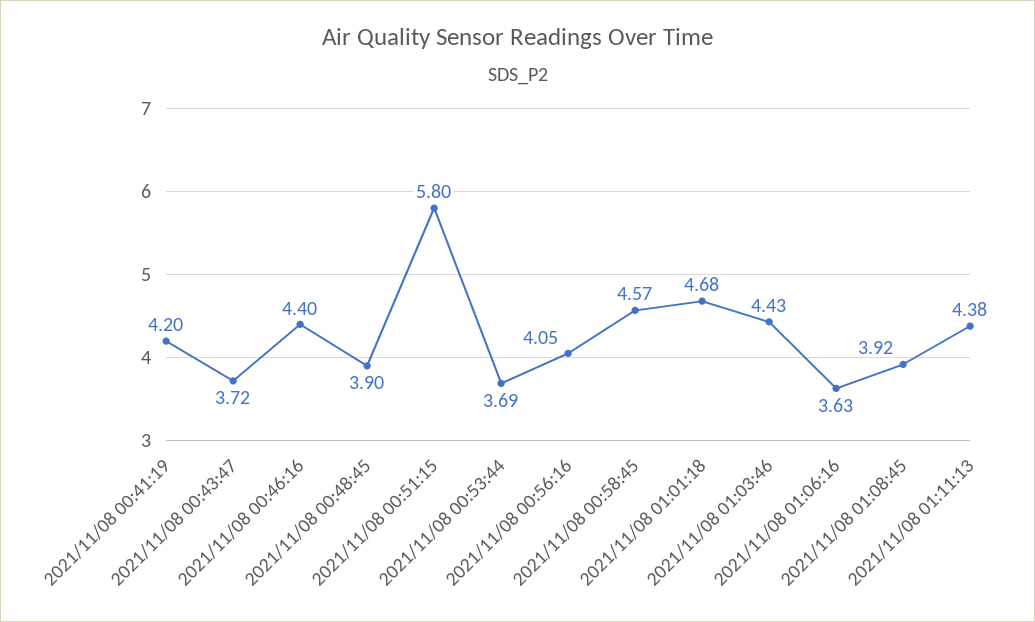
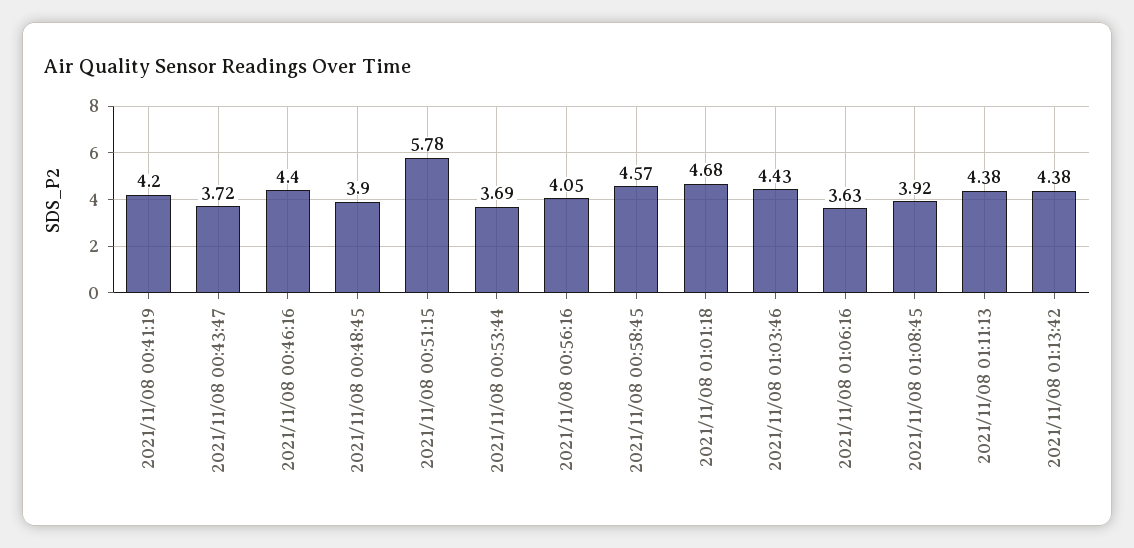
2021/11/08 00:51:15: 5.8 -> 5.78
2021/11/08 01:13:42: none -> 4.38

